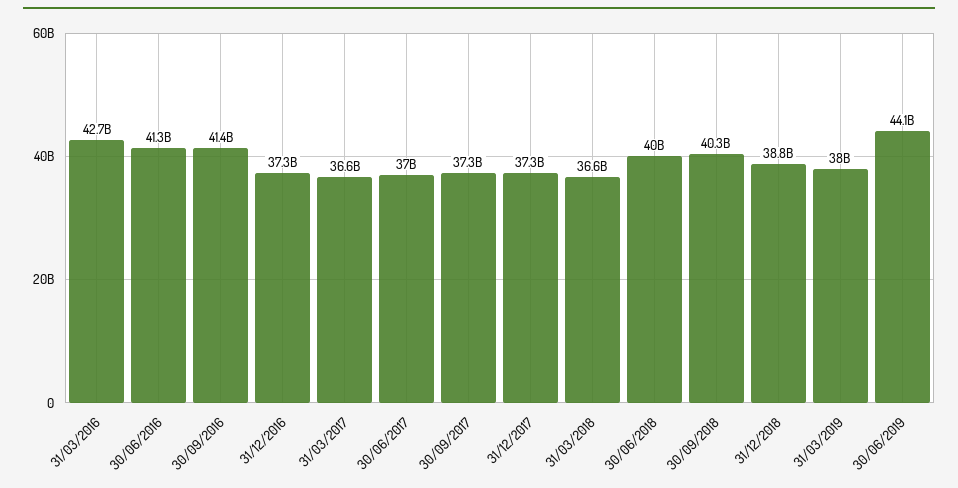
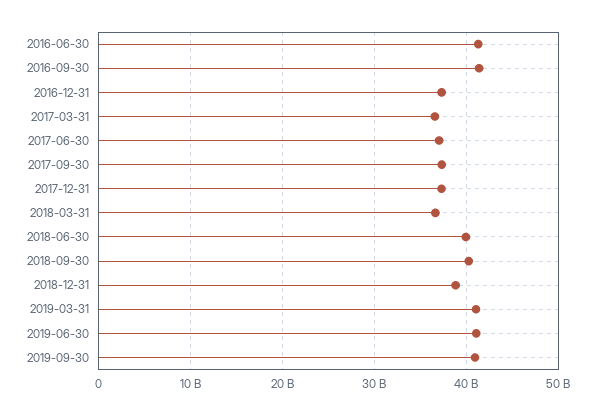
31/03/2016: 42700000000 -> none
31/03/2019: 38000000000 -> 41000000000
30/06/2019: 44100000000 -> 41000000000
2019-09-30: none -> 41000000000

